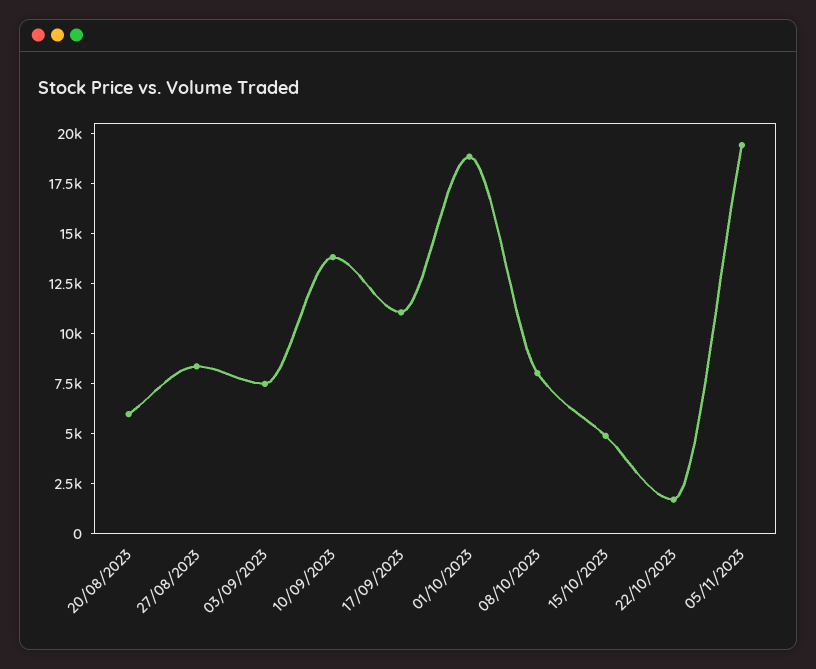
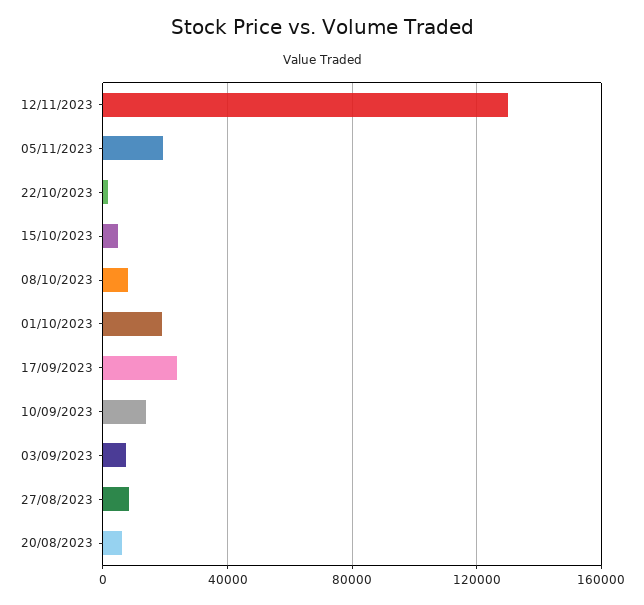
17/09/2023: 11000 -> 25000
12/11/2023: none -> 130000

